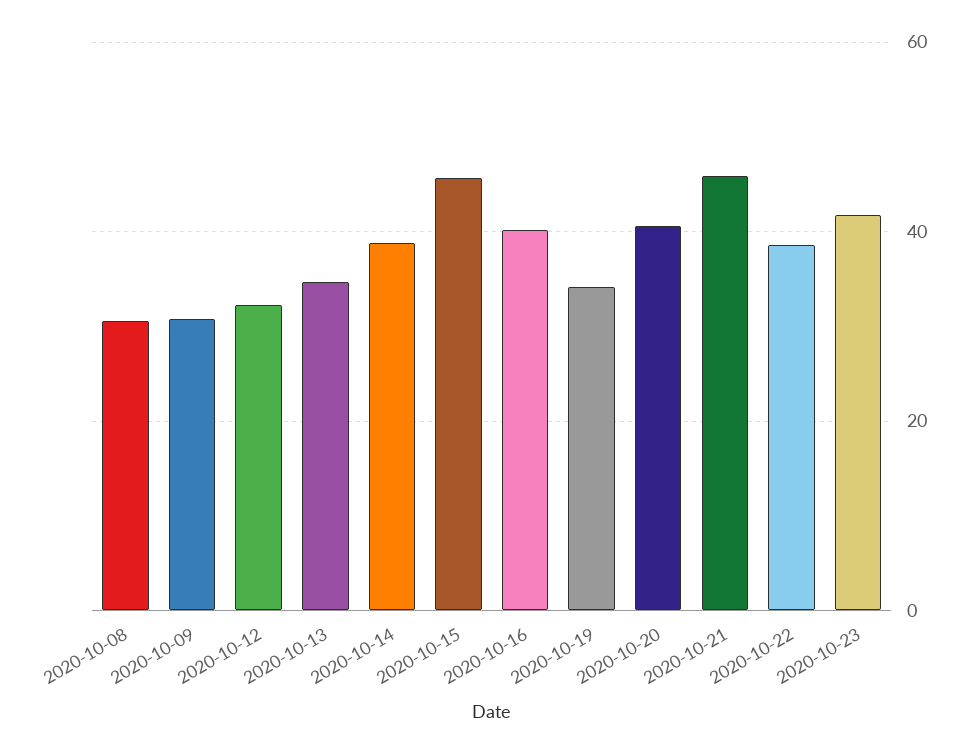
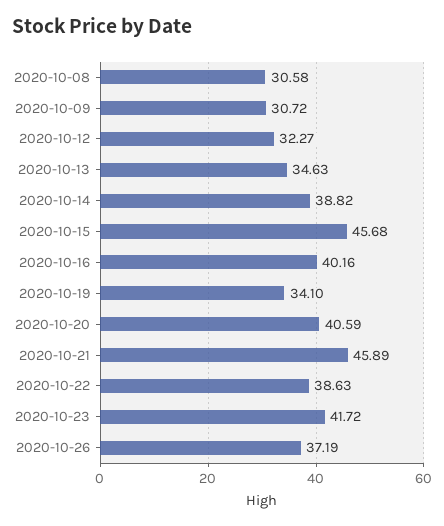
2020-10-26: none -> 37.19

